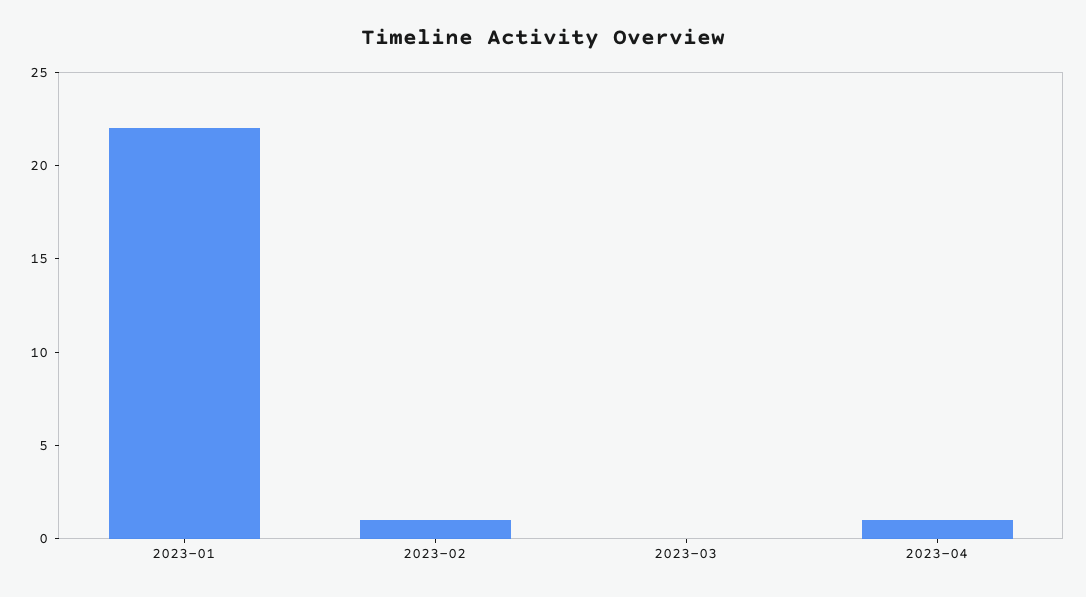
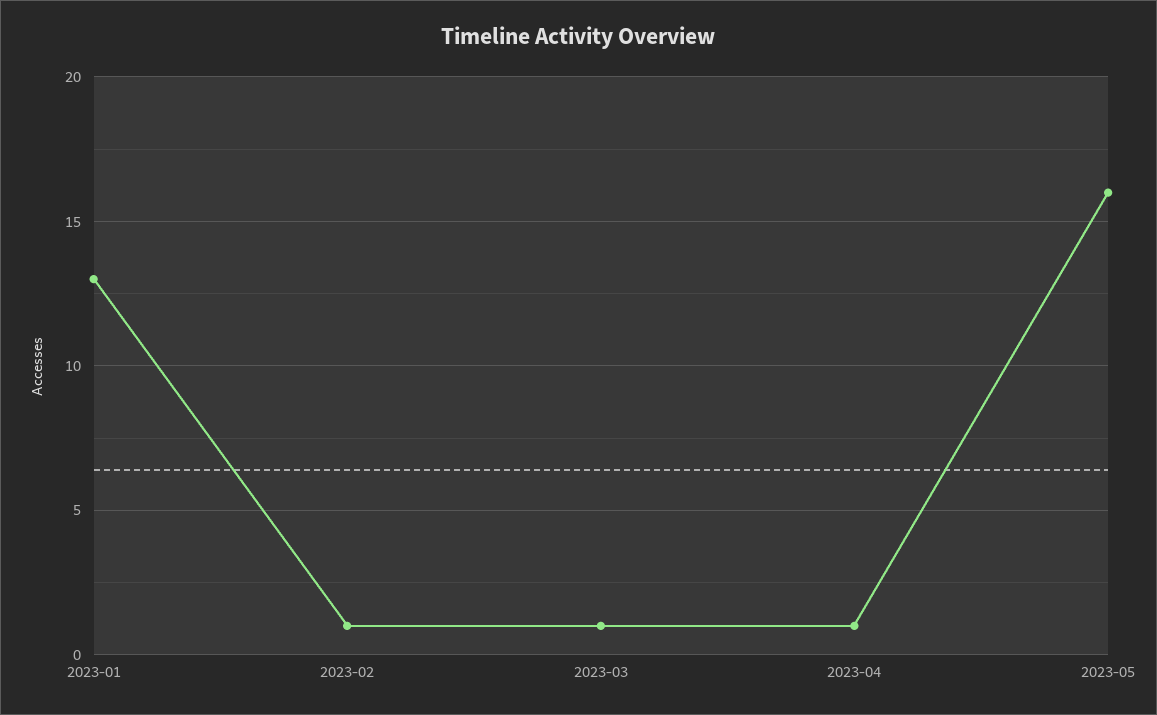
2023-01: 22 -> 13
2023-03: 0 -> 1
2023-05: none -> 16

